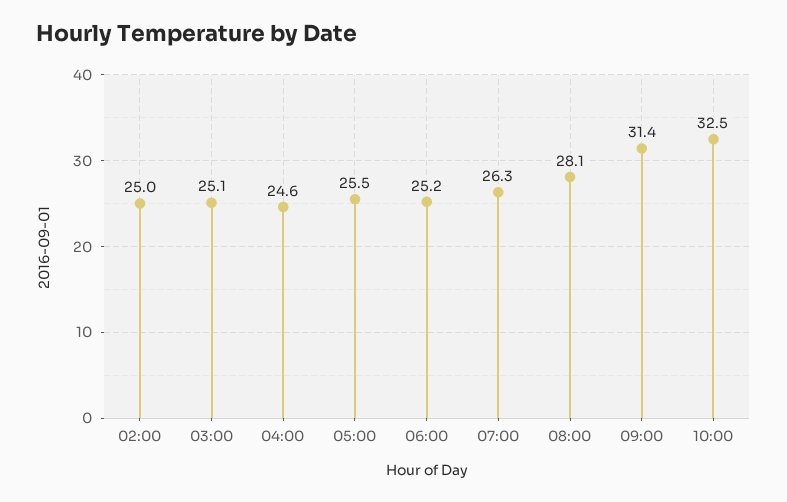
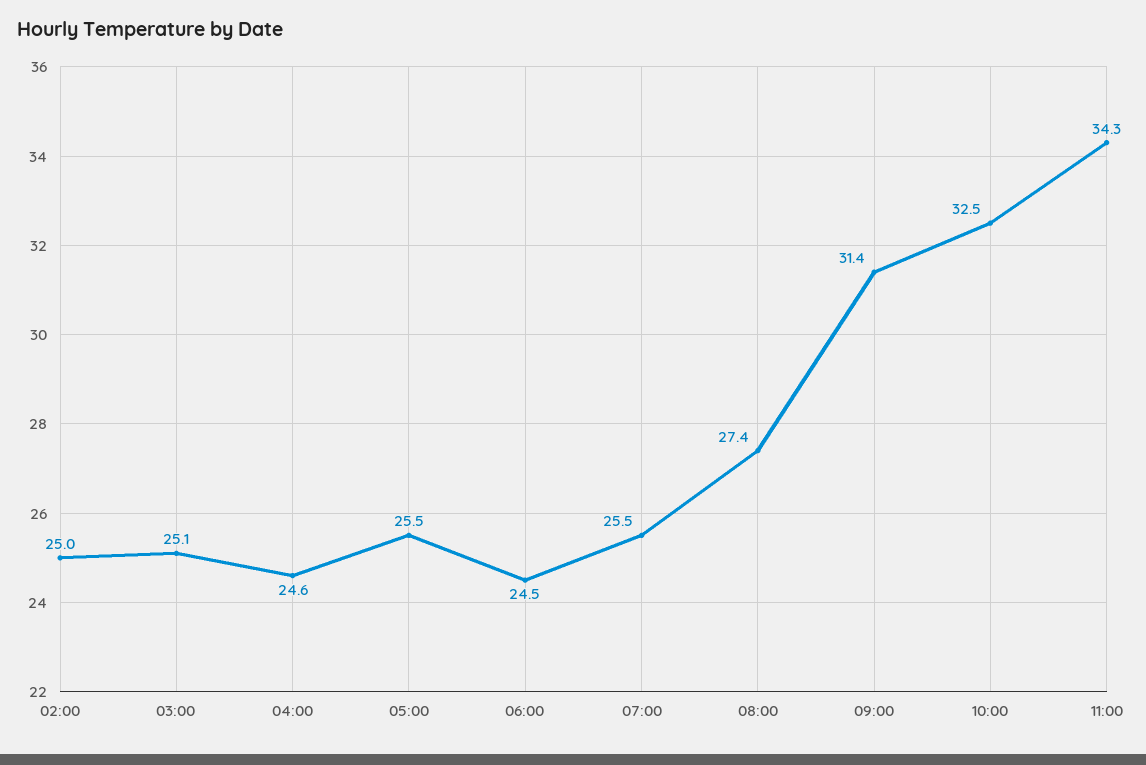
06:00: 25.2 -> 24.5
07:00: 26.3 -> 25.5
08:00: 28.1 -> 27.4
11:00: none -> 34.3

